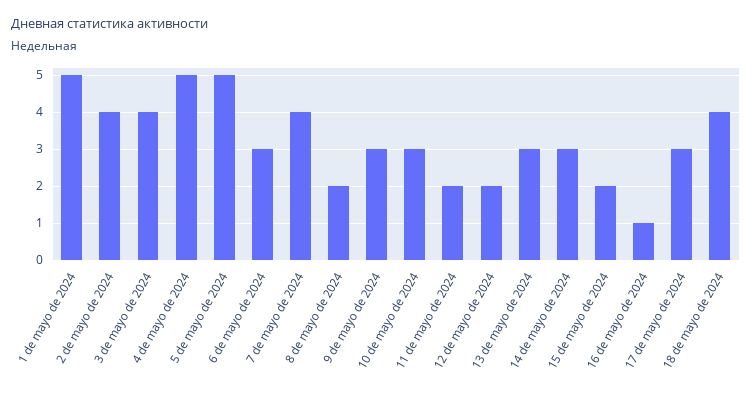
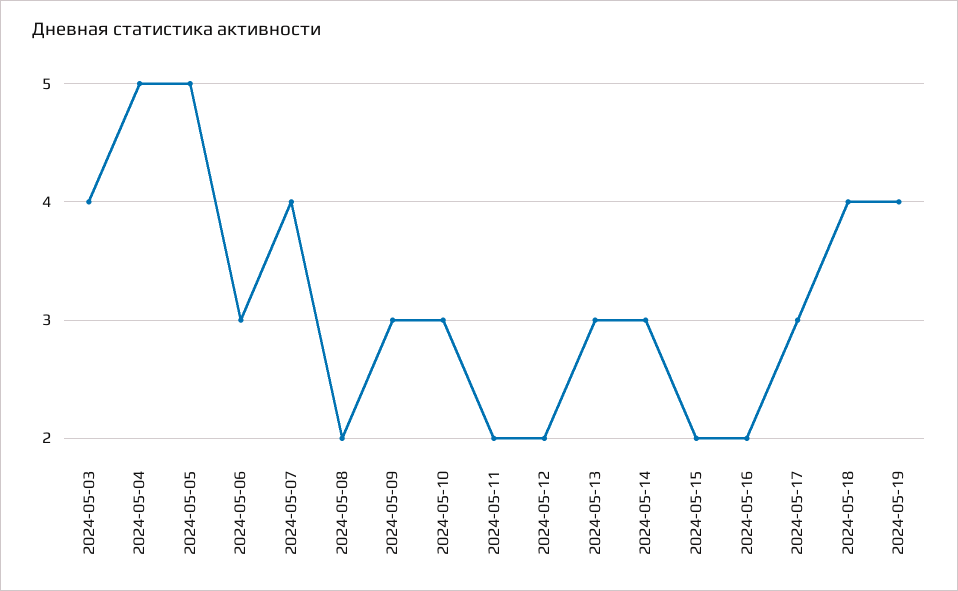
1 de mayo de 2024: 5 -> none
2 de mayo de 2024: 4 -> none
16 de mayo de 2024: 1 -> 2
2024-05-19: none -> 4

